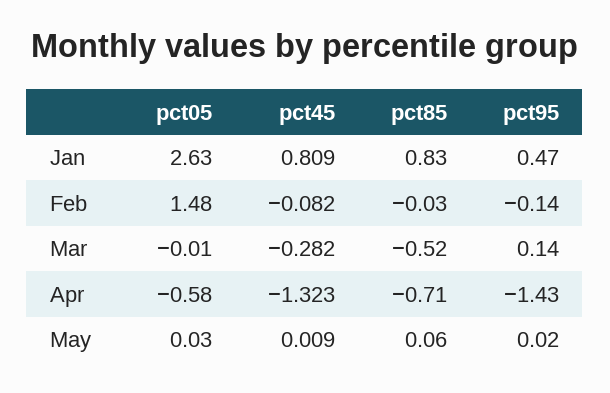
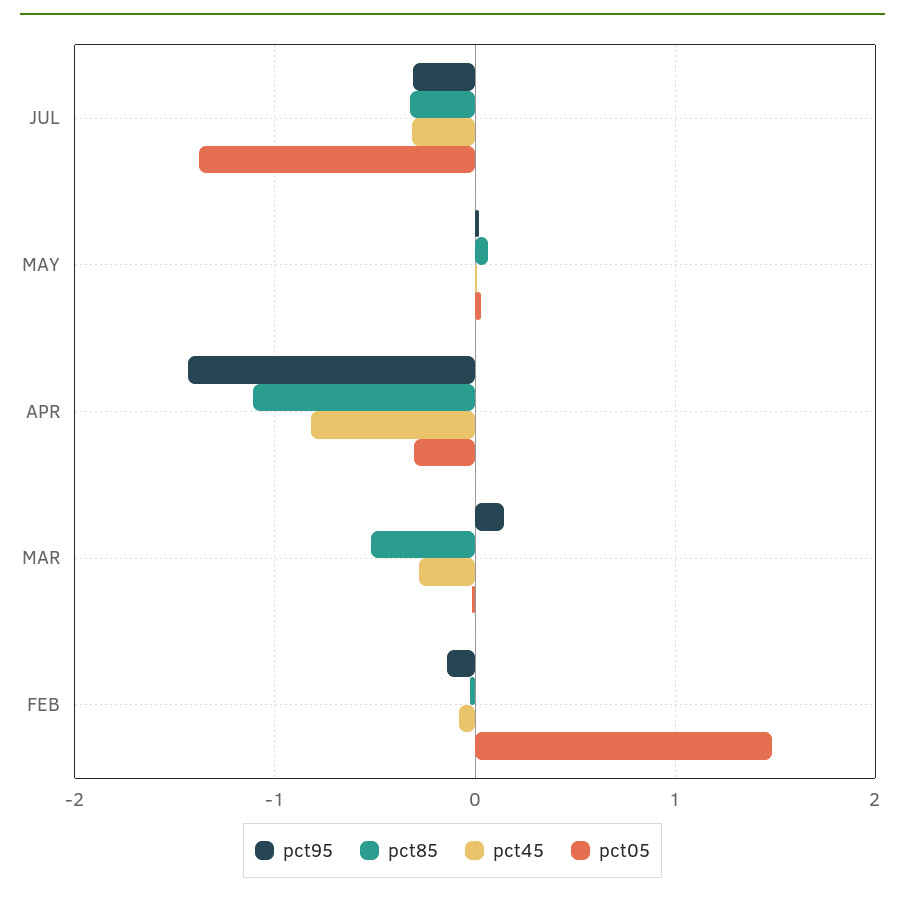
pct05, Jan: 2.63 -> none
pct45, Jan: 0.809 -> none
pct85, Jan: 0.83 -> none
pct95, Jan: 0.47 -> none
pct05, Apr: -0.58 -> -0.3
pct45, Apr: -1.323 -> -0.8
pct85, Apr: -0.71 -> -1.1
pct95, JUL: none -> -0.3
pct85, JUL: none -> -0.3
pct45, JUL: none -> -0.3
pct05, JUL: none -> -1.4

